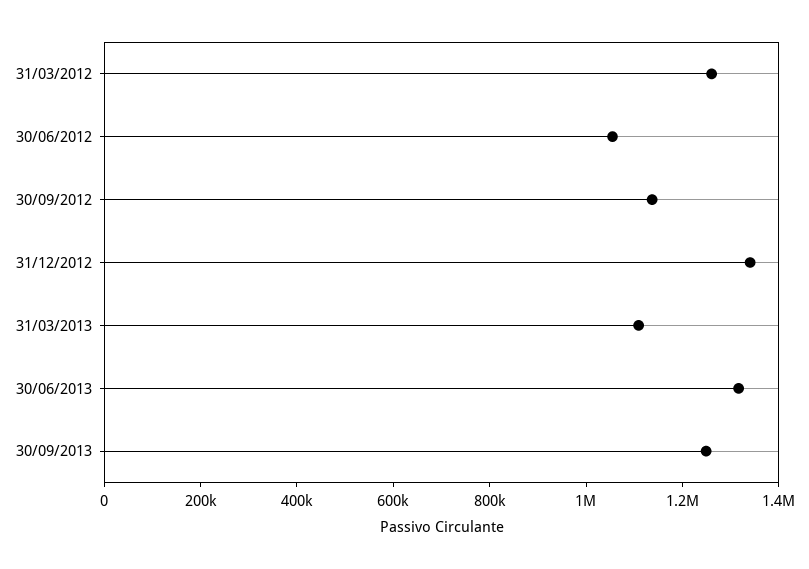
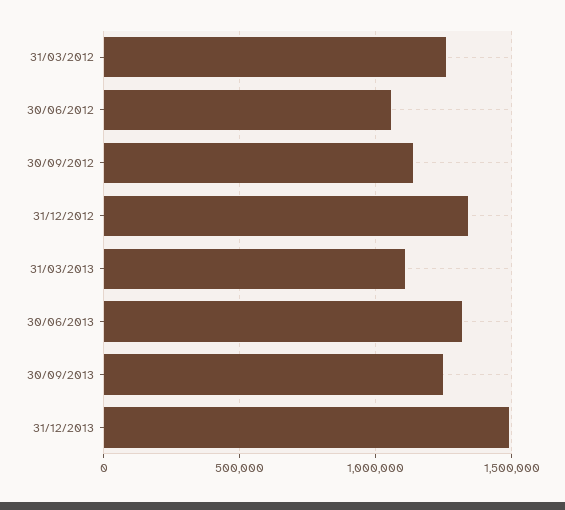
31/12/2013: none -> 1500000

